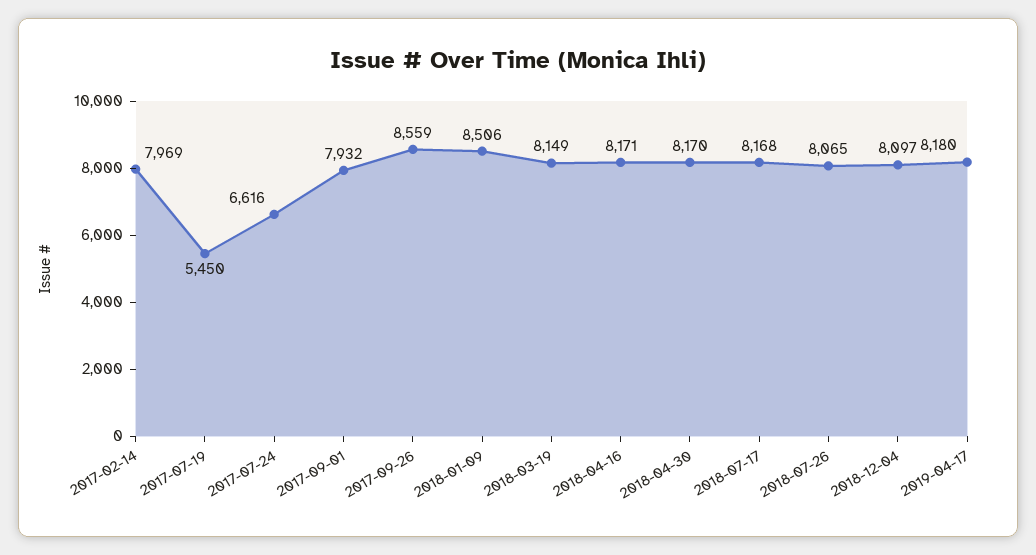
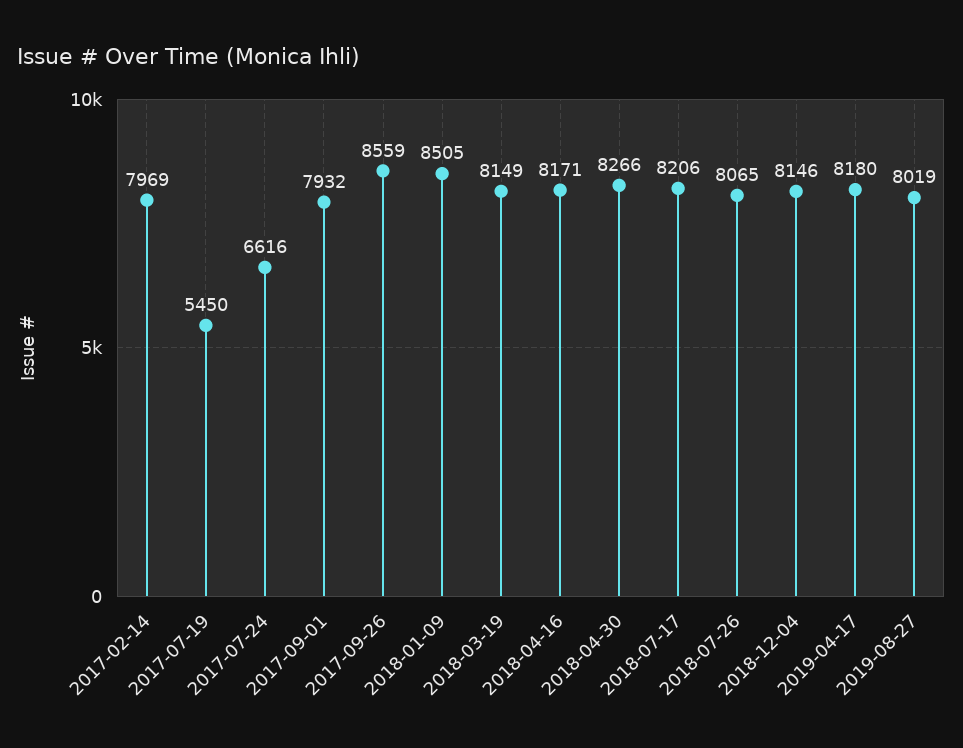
2018-01-09: 8506 -> 8505
2018-04-30: 8170 -> 8266
2018-07-17: 8168 -> 8206
2018-12-04: 8097 -> 8146
2019-08-27: none -> 8019

